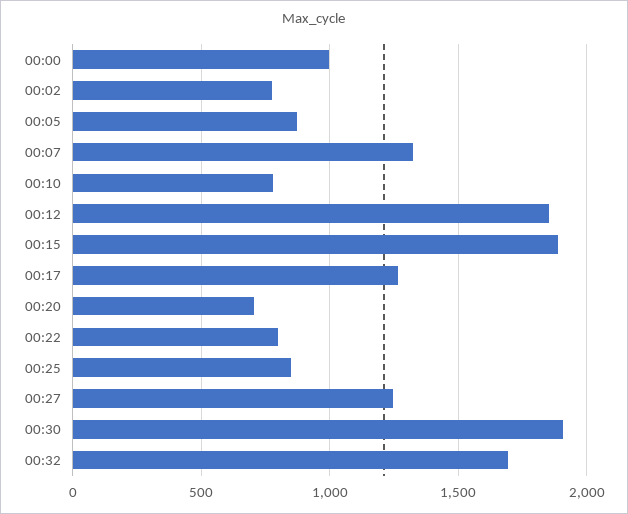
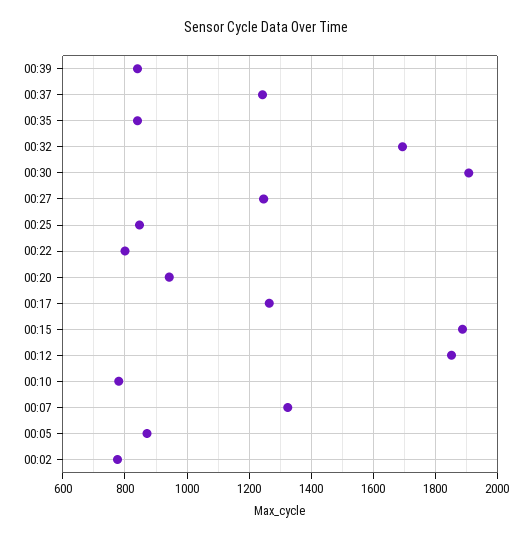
00:00: 1000 -> none
00:20: 700 -> 940
00:39: none -> 840
00:37: none -> 1240
00:35: none -> 840

